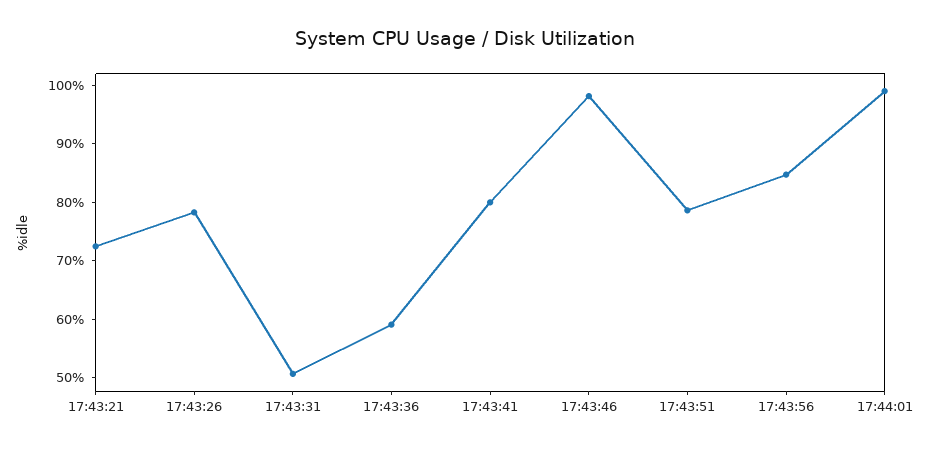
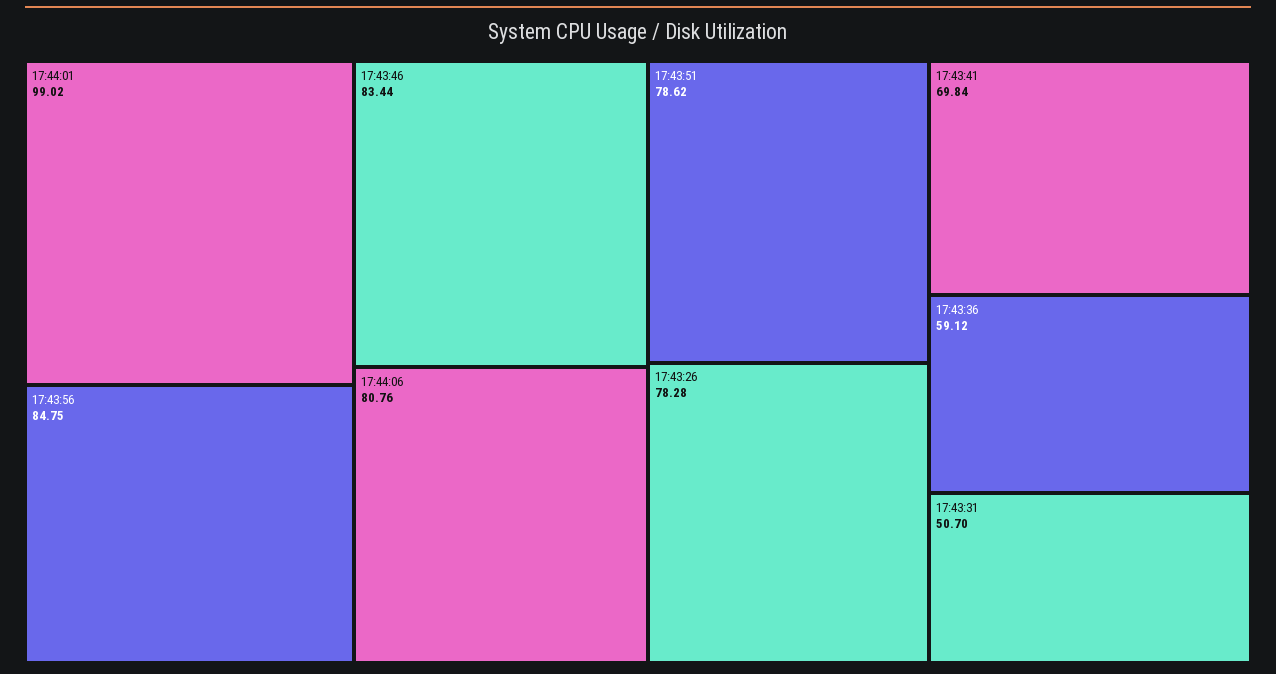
17:43:21: 72 -> none
17:43:41: 80 -> 69.84
17:43:46: 98 -> 83.44
17:44:06: none -> 80.76

